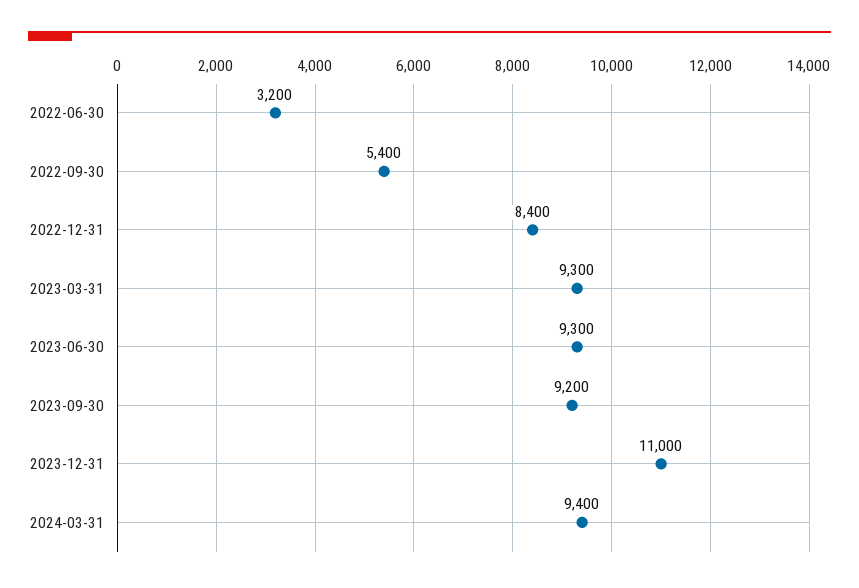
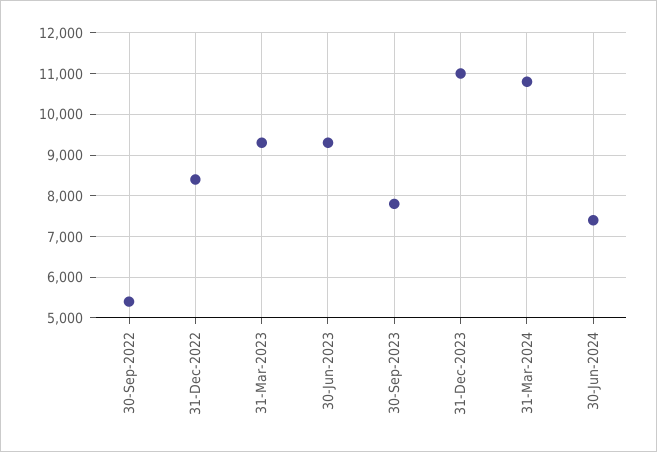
2022-06-30: 3200 -> none
2023-09-30: 9200 -> 7800
2024-03-31: 9400 -> 10800
30-Jun-2024: none -> 7400

